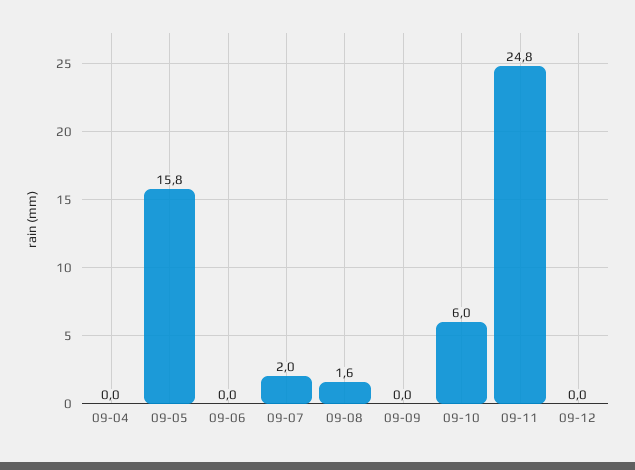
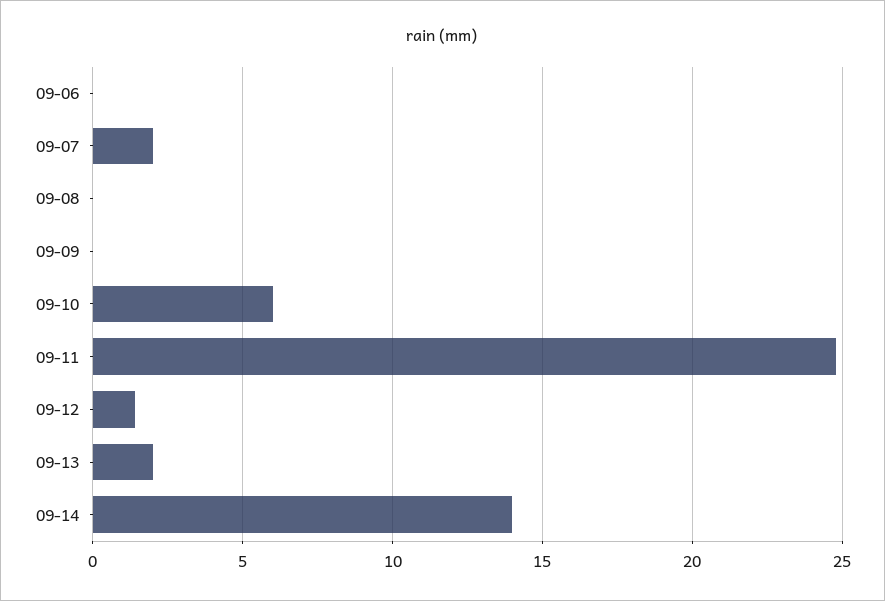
09-04: 0 -> none
09-05: 15.8 -> none
09-08: 1.6 -> 0
09-12: 0 -> 1.5
09-13: none -> 2
09-14: none -> 14

